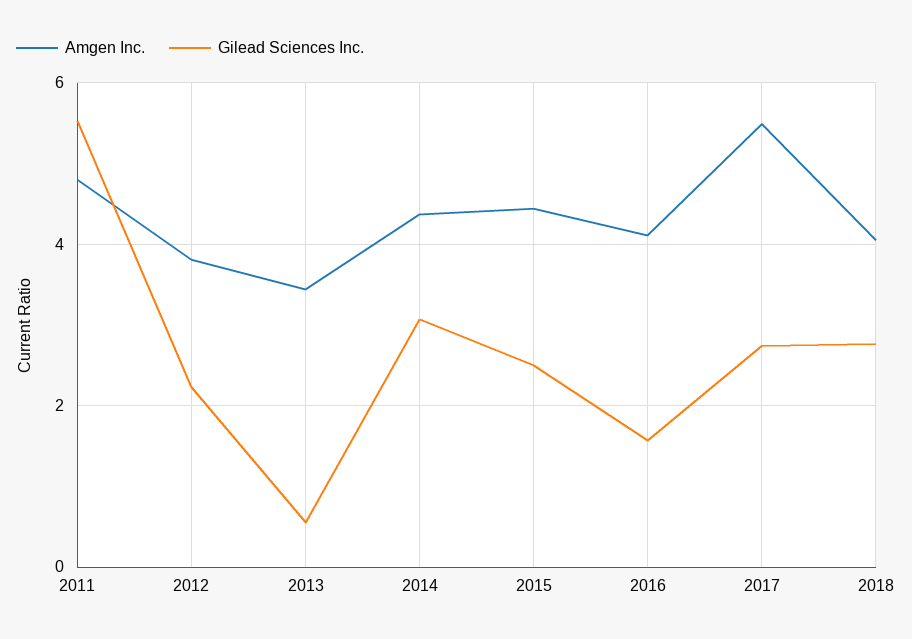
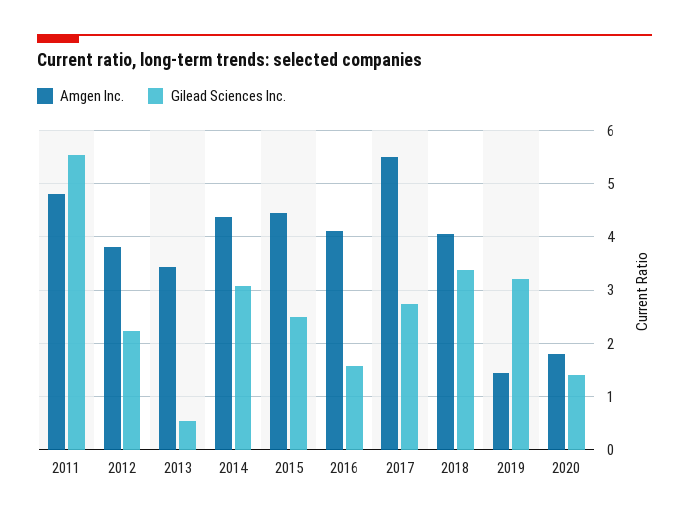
Gilead Sciences Inc., 2018: 2.8 -> 3.4
Amgen Inc., 2019: none -> 1.4
Gilead Sciences Inc., 2019: none -> 3.2
Amgen Inc., 2020: none -> 1.8
Gilead Sciences Inc., 2020: none -> 1.4

